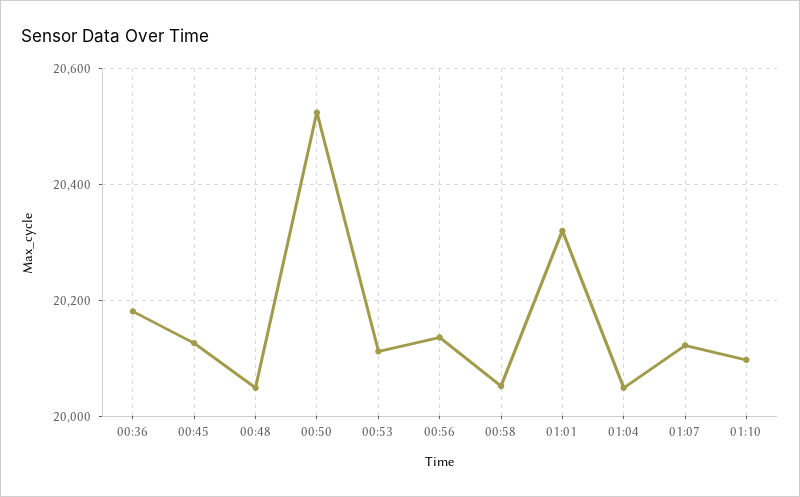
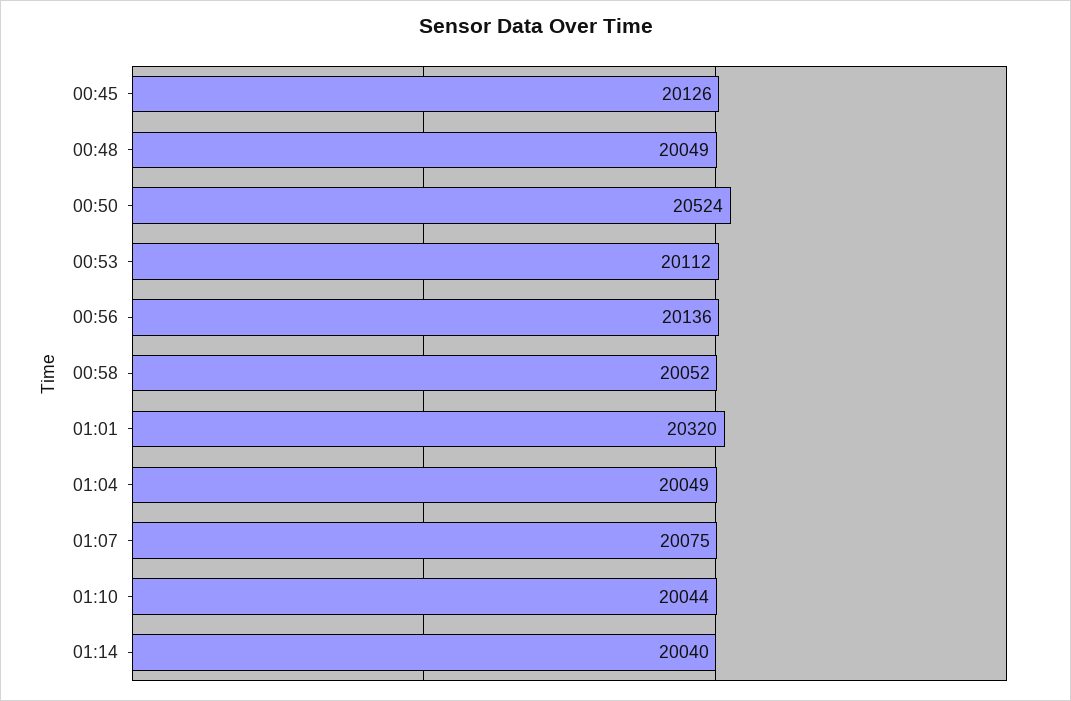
00:36: 20180 -> none
01:07: 20120 -> 20075
01:10: 20100 -> 20044
01:14: none -> 20040

